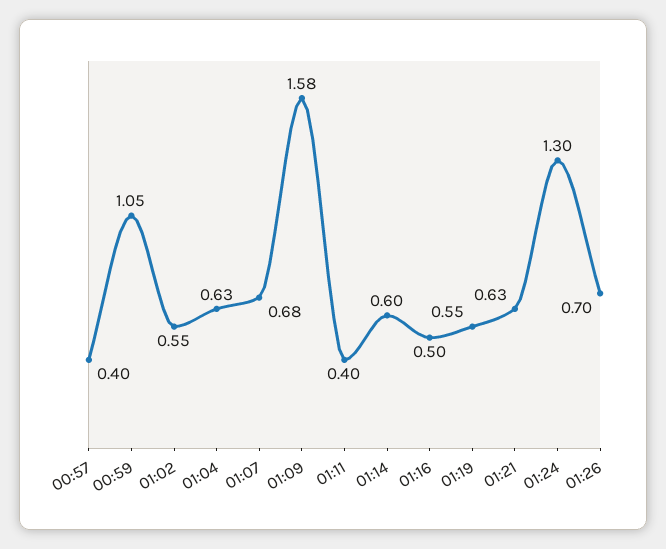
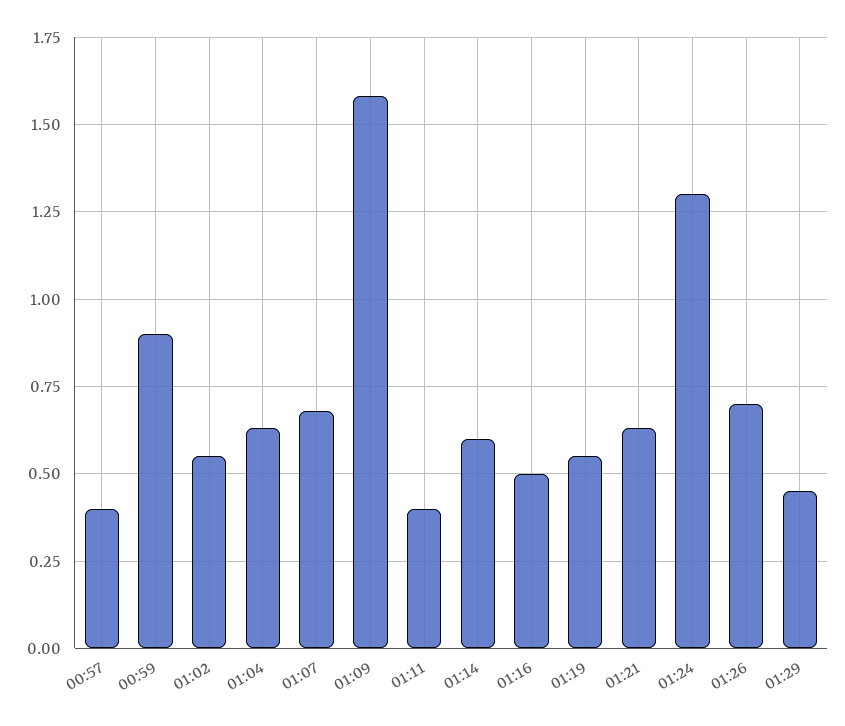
00:59: 1.05 -> 0.9
01:29: none -> 0.45

